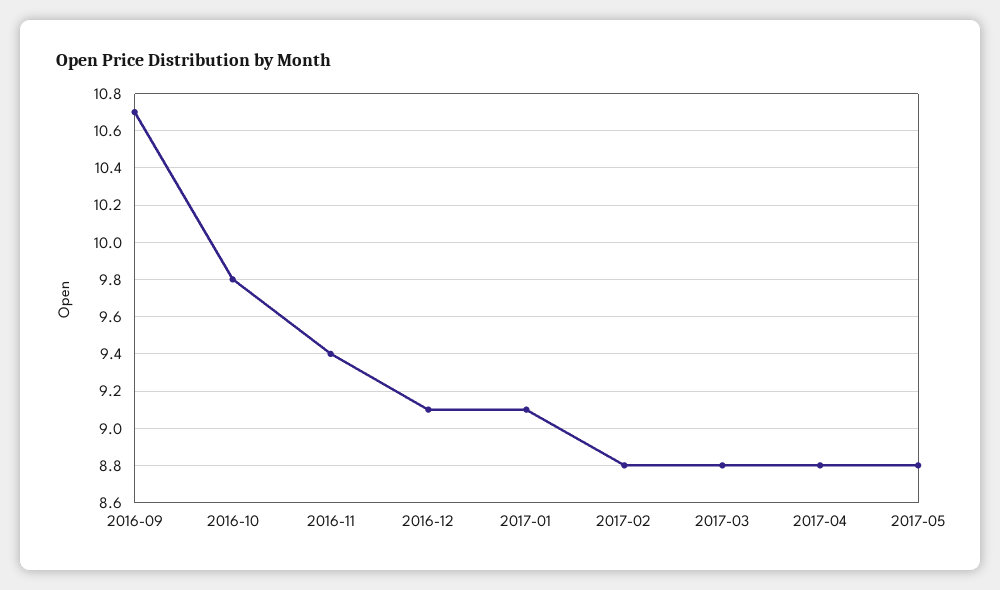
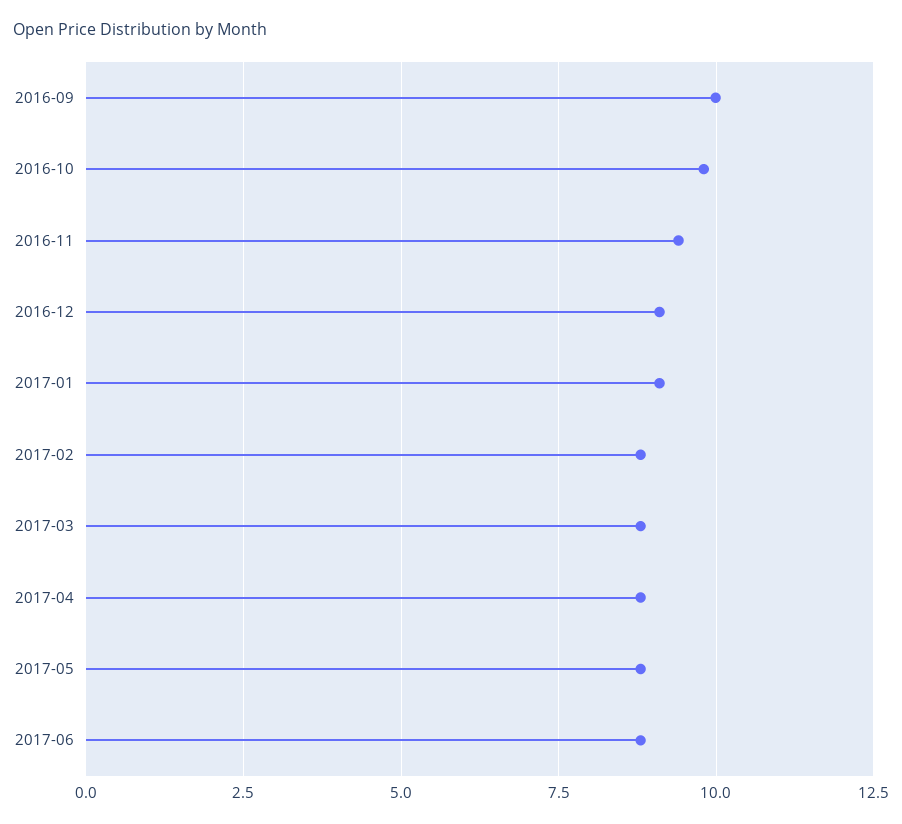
2016-09: 10.7 -> 10
2017-06: none -> 8.75

